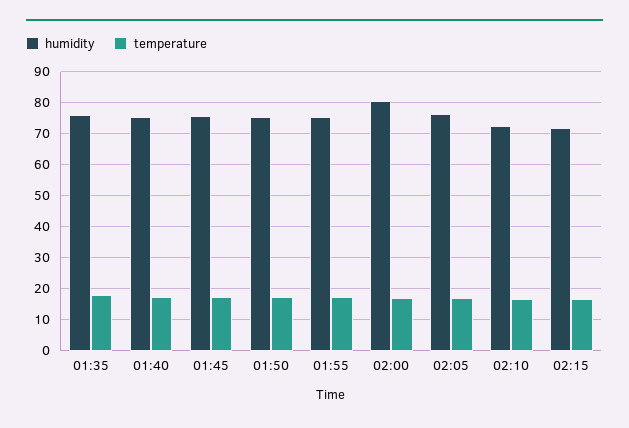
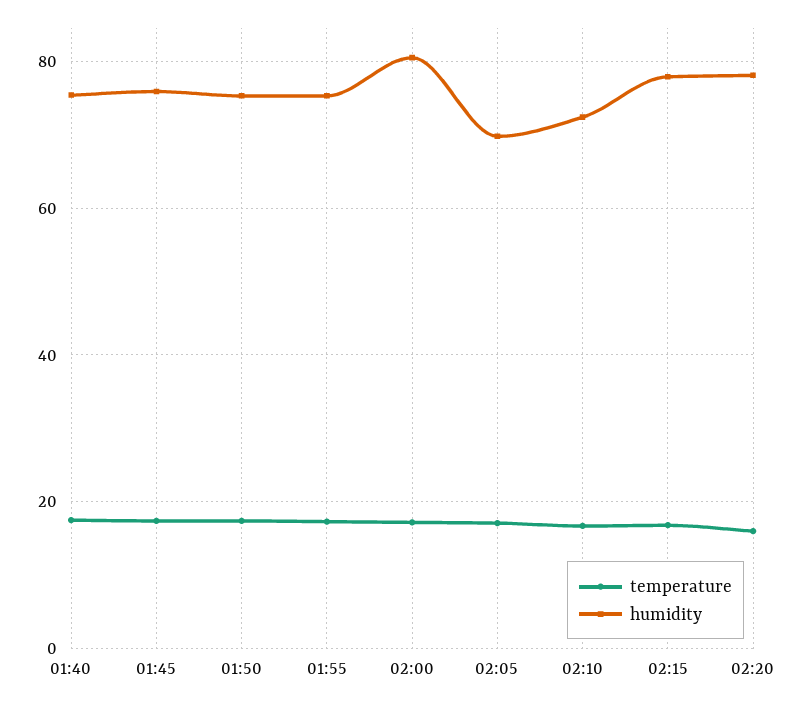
humidity, 01:35: 76 -> none
temperature, 01:35: 18 -> none
humidity, 02:05: 76 -> 70
humidity, 02:15: 72 -> 78
temperature, 02:20: none -> 16
humidity, 02:20: none -> 78

